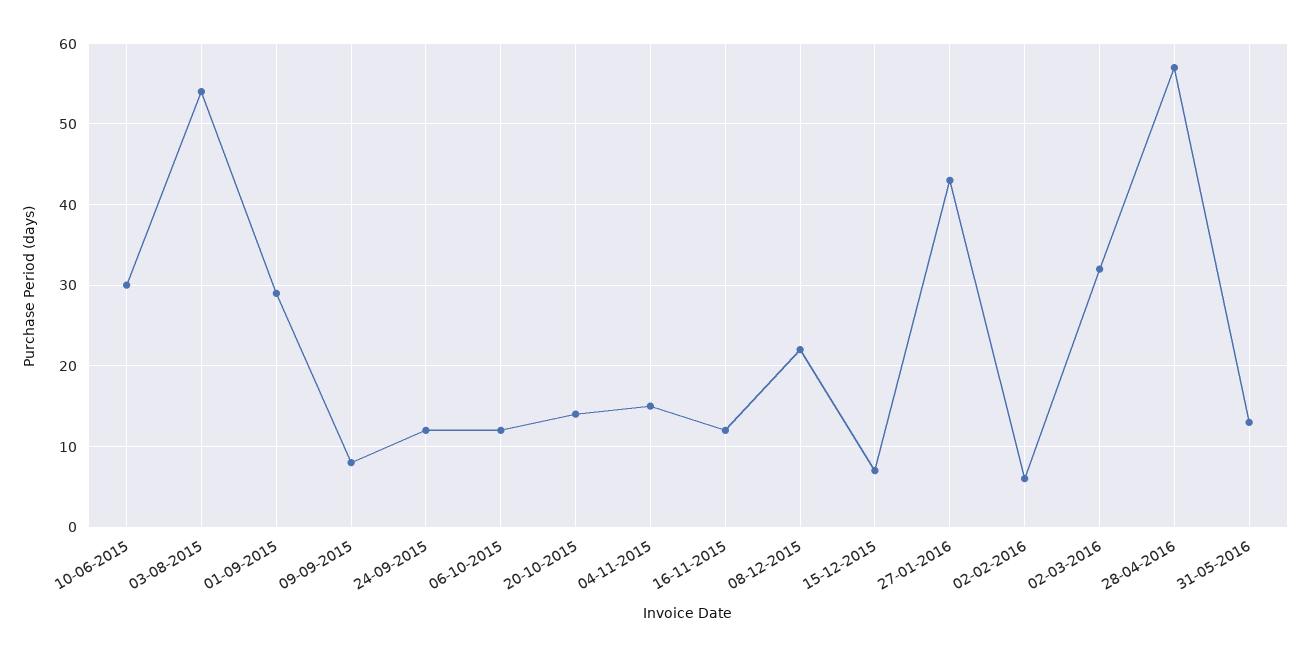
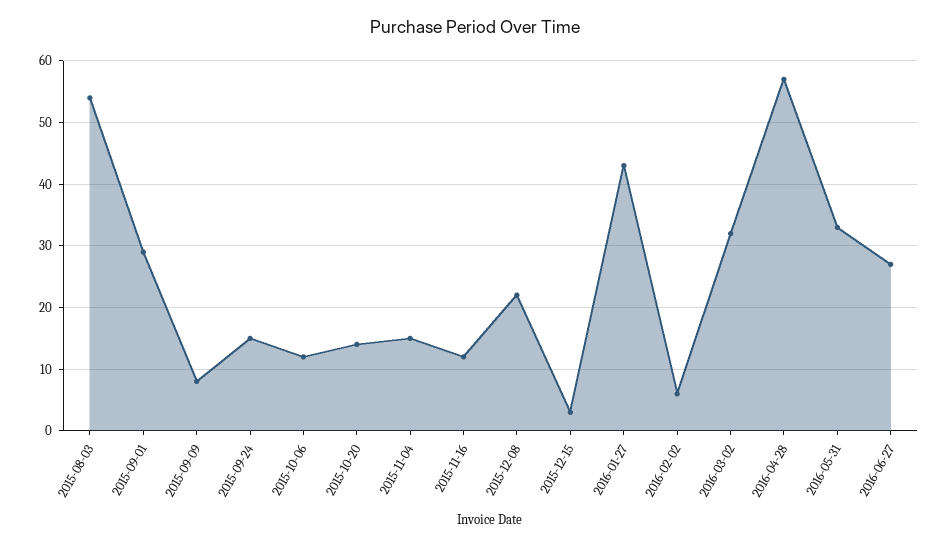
10-06-2015: 30 -> none
24-09-2015: 12 -> 15
15-12-2015: 7 -> 3
31-05-2016: 13 -> 33
2016-06-27: none -> 27

